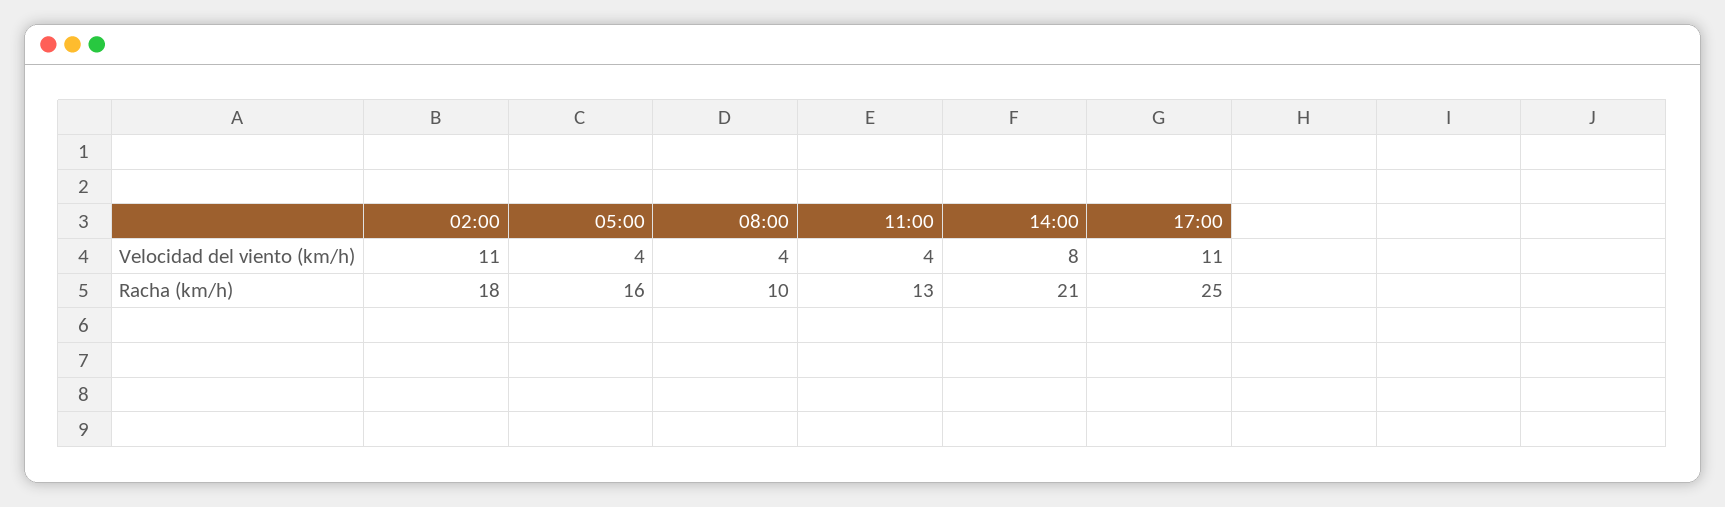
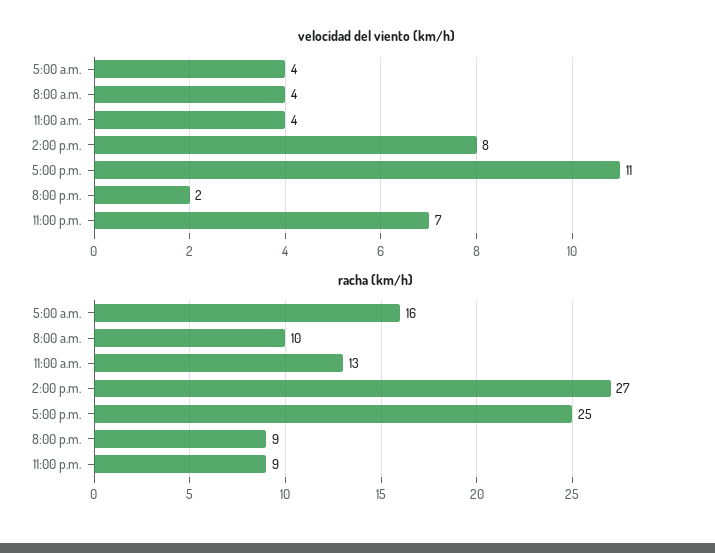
Velocidad del viento (km/h), 02:00: 11 -> none
Racha (km/h), 02:00: 18 -> none
Racha (km/h), 14:00: 21 -> 27
Velocidad del viento (km/h), 8:00 p.m.: none -> 2
Velocidad del viento (km/h), 11:00 p.m.: none -> 7
Racha (km/h), 8:00 p.m.: none -> 9
Racha (km/h), 11:00 p.m.: none -> 9

